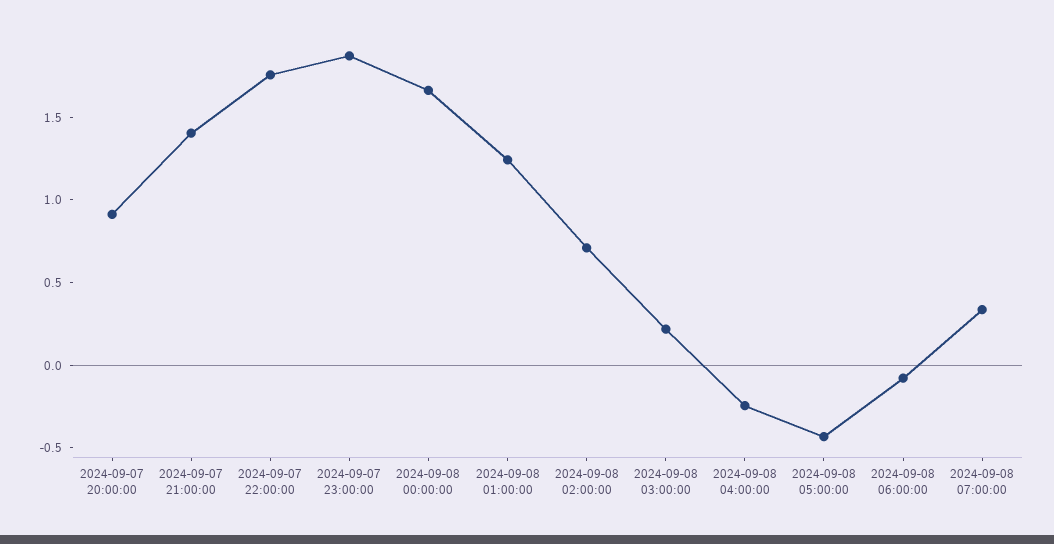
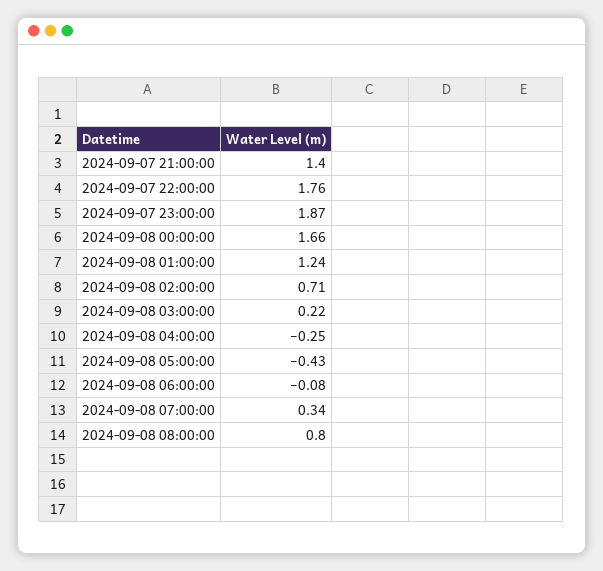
2024-09-07 20:00:00: 0.9 -> none
2024-09-08 08:00:00: none -> 0.8

